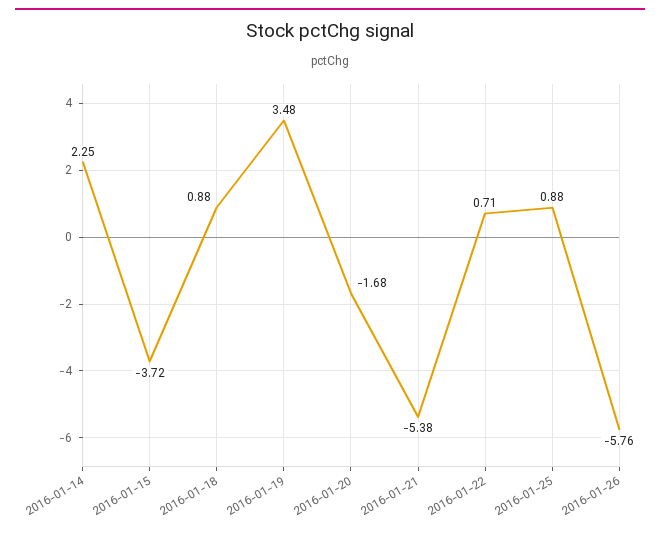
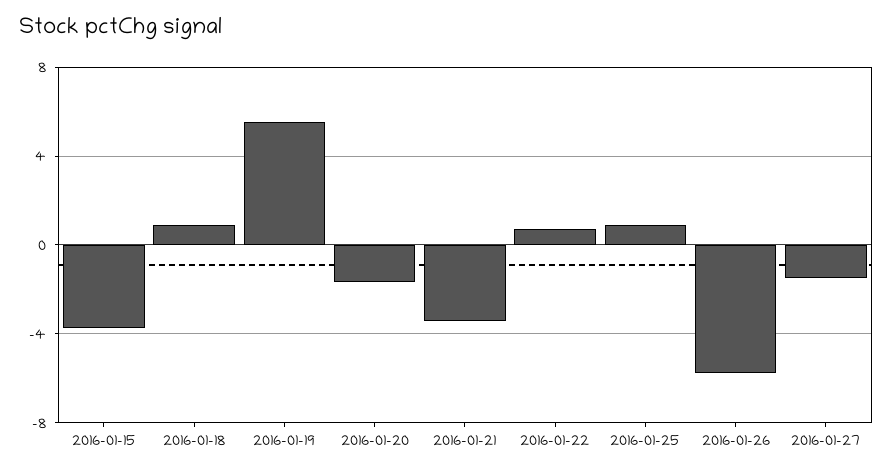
2016-01-14: 2.25 -> none
2016-01-19: 3.48 -> 5.5
2016-01-21: -5.38 -> -3.5
2016-01-27: none -> -1.5

